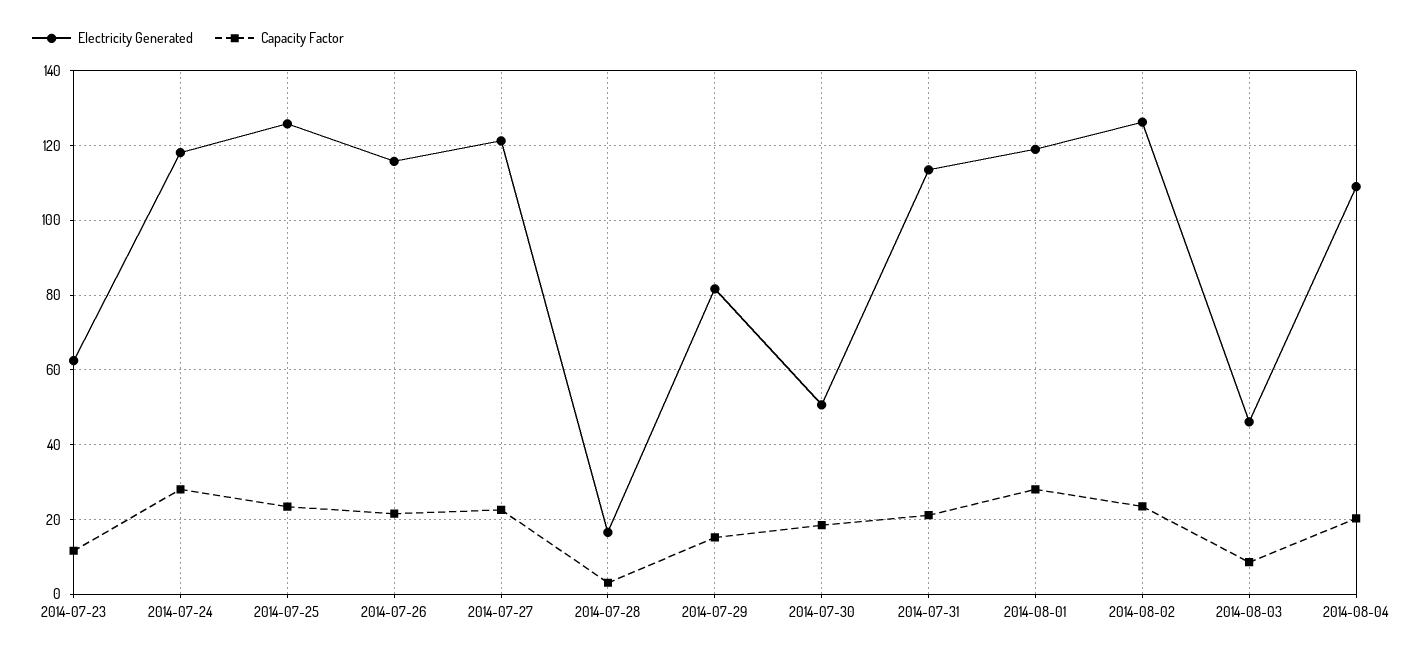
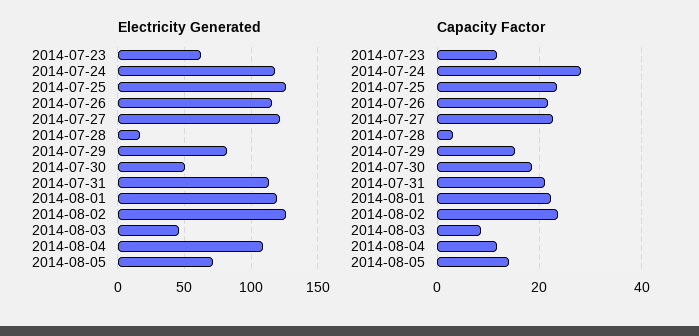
Capacity Factor, 2014-08-01: 28 -> 22
Capacity Factor, 2014-08-04: 20 -> 12
Electricity Generated, 2014-08-05: none -> 70
Capacity Factor, 2014-08-05: none -> 14

